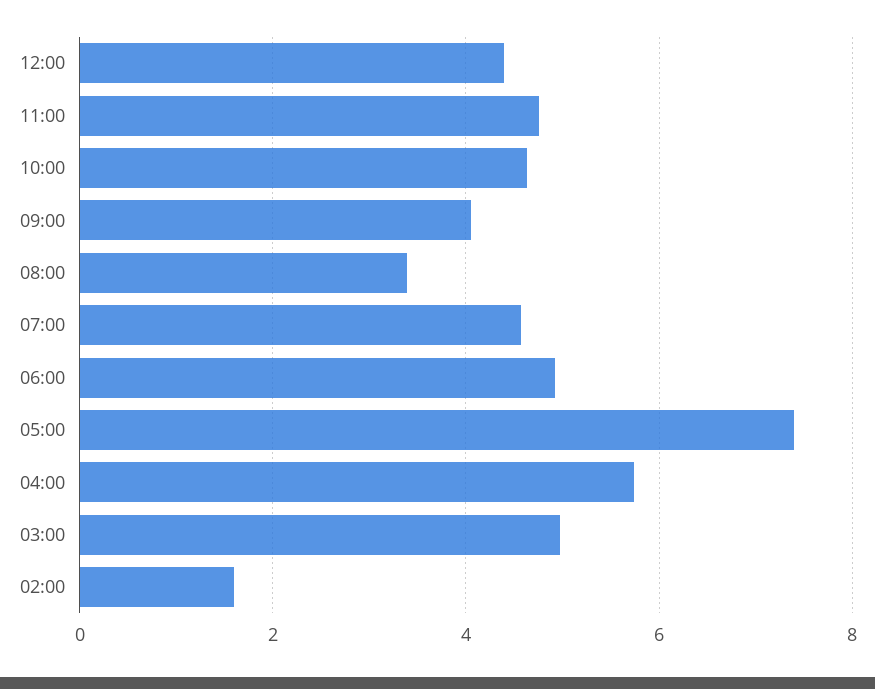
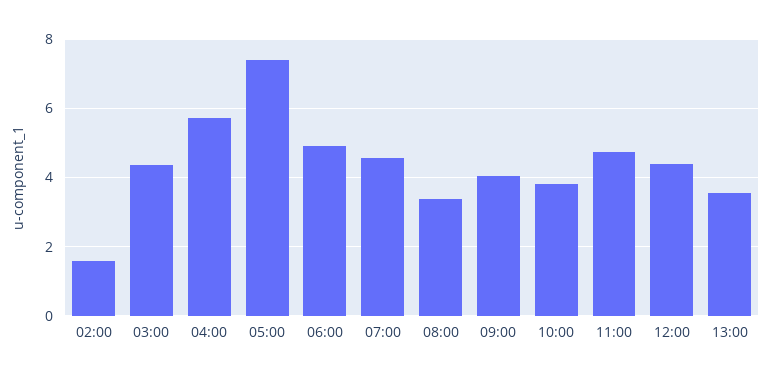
10:00: 4.6 -> 3.8
03:00: 5 -> 4.4
13:00: none -> 3.6

